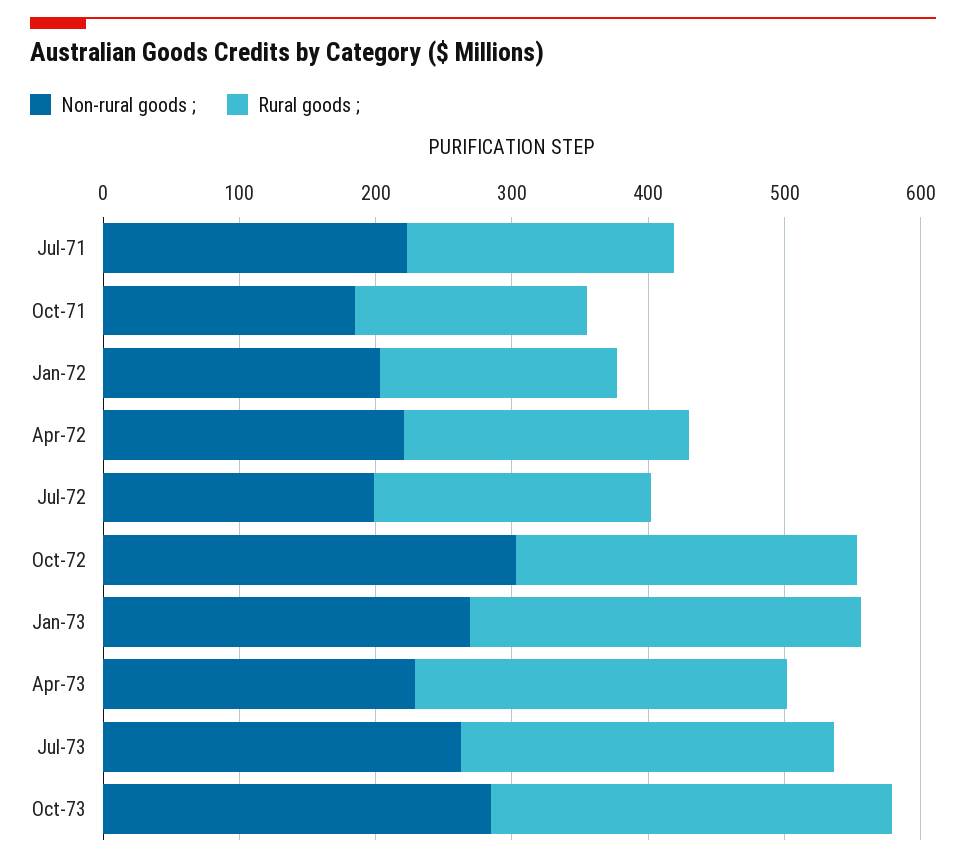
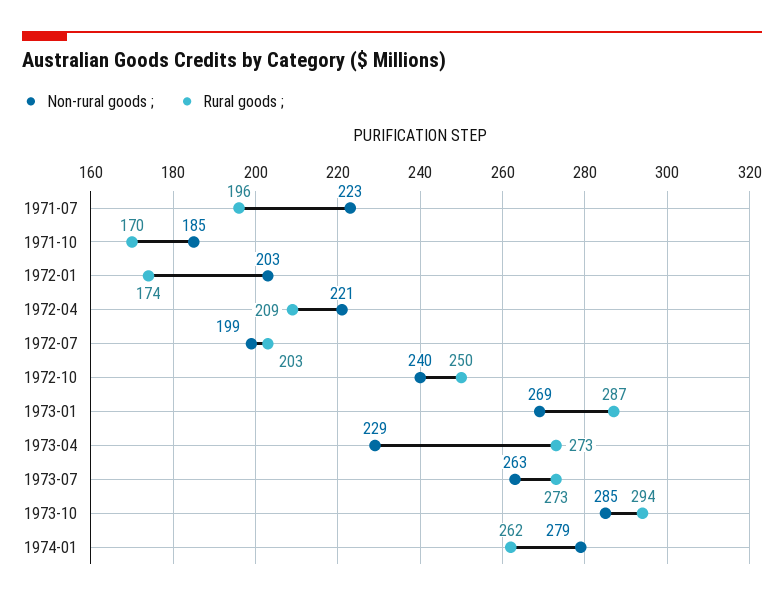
Non-rural goods ;, Oct-72: 300 -> 240
Non-rural goods ;, 1974-01: none -> 279
Rural goods ;, 1974-01: none -> 262

